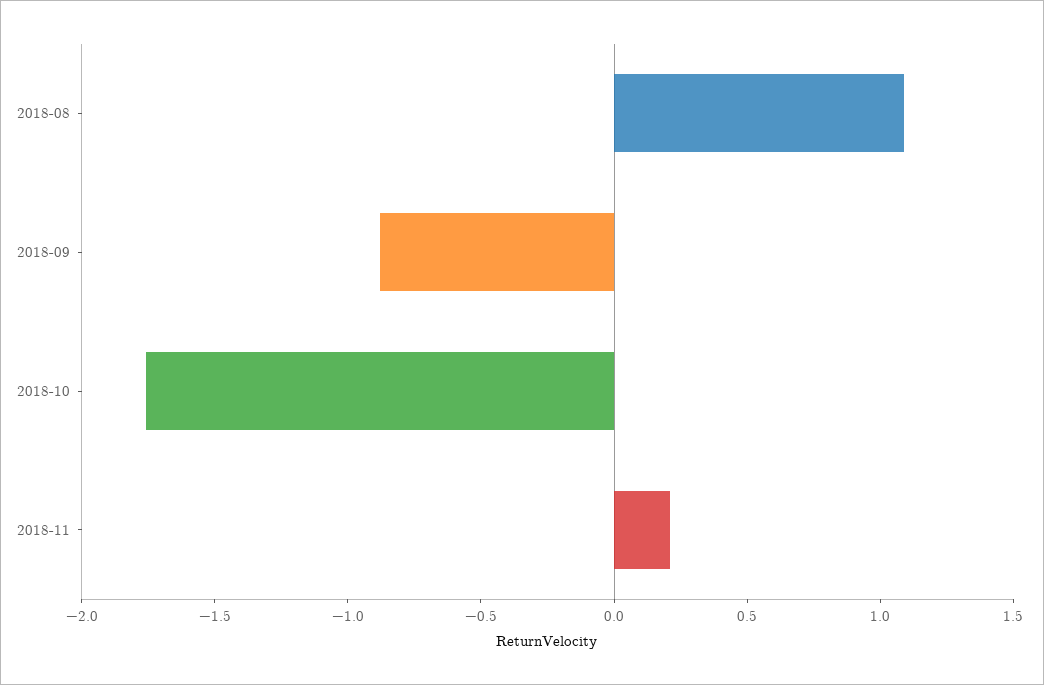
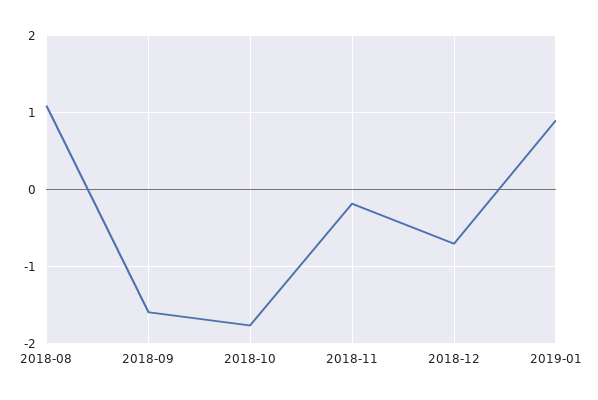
2018-09: -0.9 -> -1.6
2018-11: 0.2 -> -0.2
2018-12: none -> -0.7
2019-01: none -> 0.9

